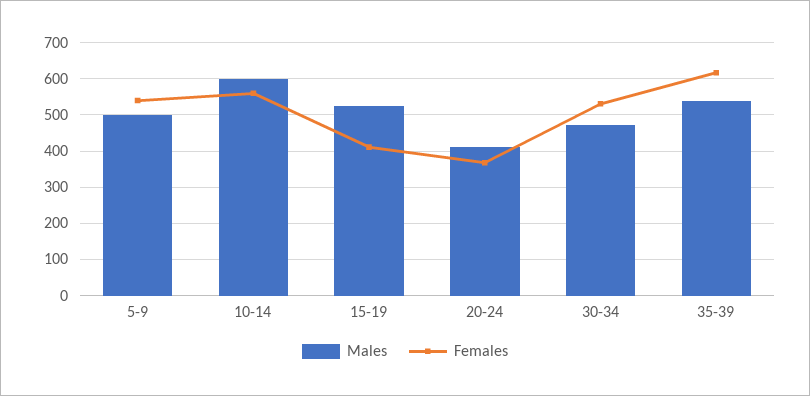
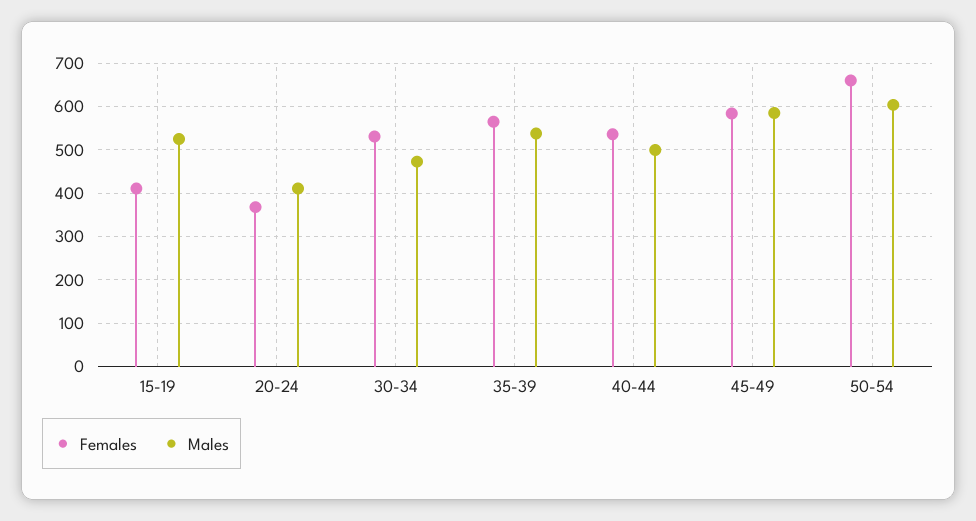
Males, 5-9: 500 -> none
Females, 5-9: 540 -> none
Males, 10-14: 600 -> none
Females, 10-14: 560 -> none
Females, 35-39: 620 -> 560
Females, 40-44: none -> 540
Males, 40-44: none -> 500
Females, 45-49: none -> 580
Males, 45-49: none -> 580
Females, 50-54: none -> 660
Males, 50-54: none -> 600

